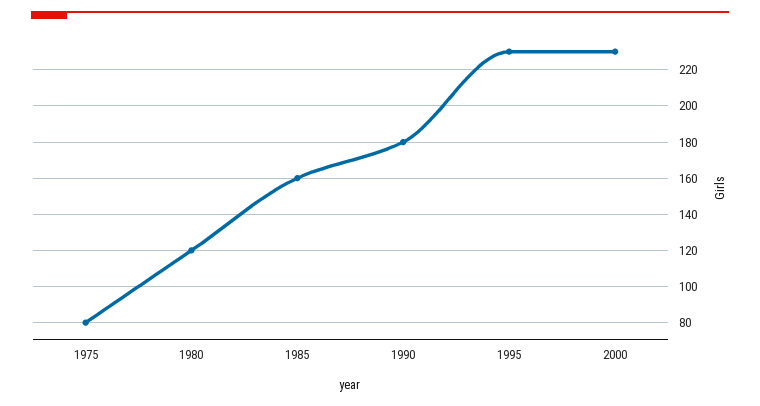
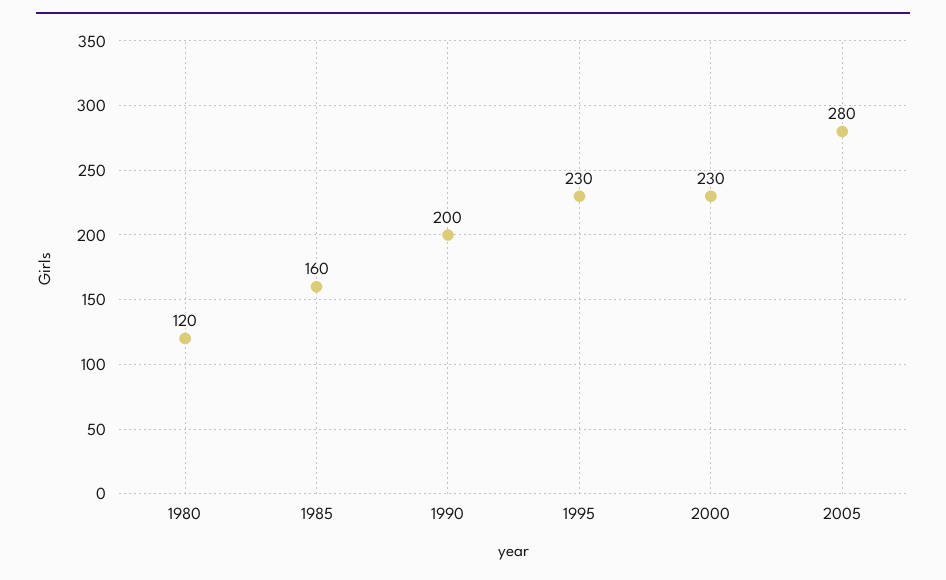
1975: 80 -> none
1990: 180 -> 200
2005: none -> 280

